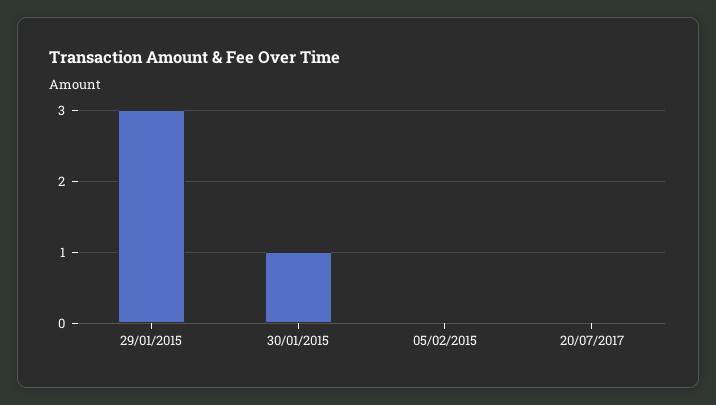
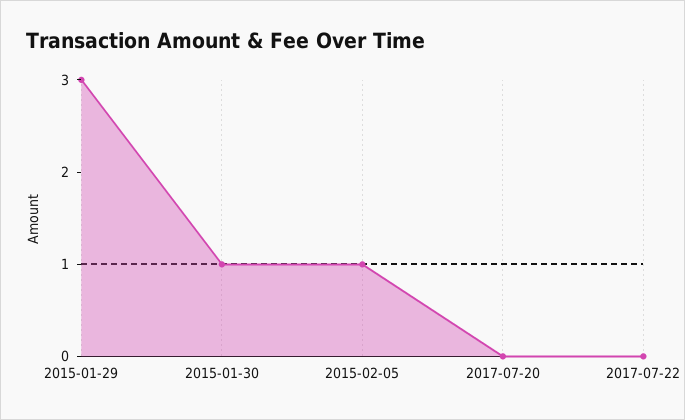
05/02/2015: 0 -> 1
2017-07-22: none -> 0

